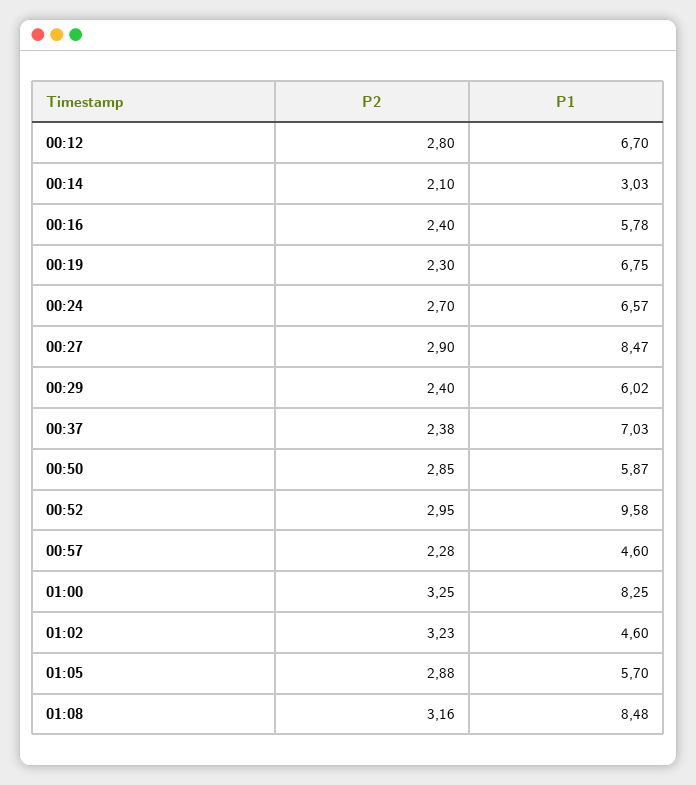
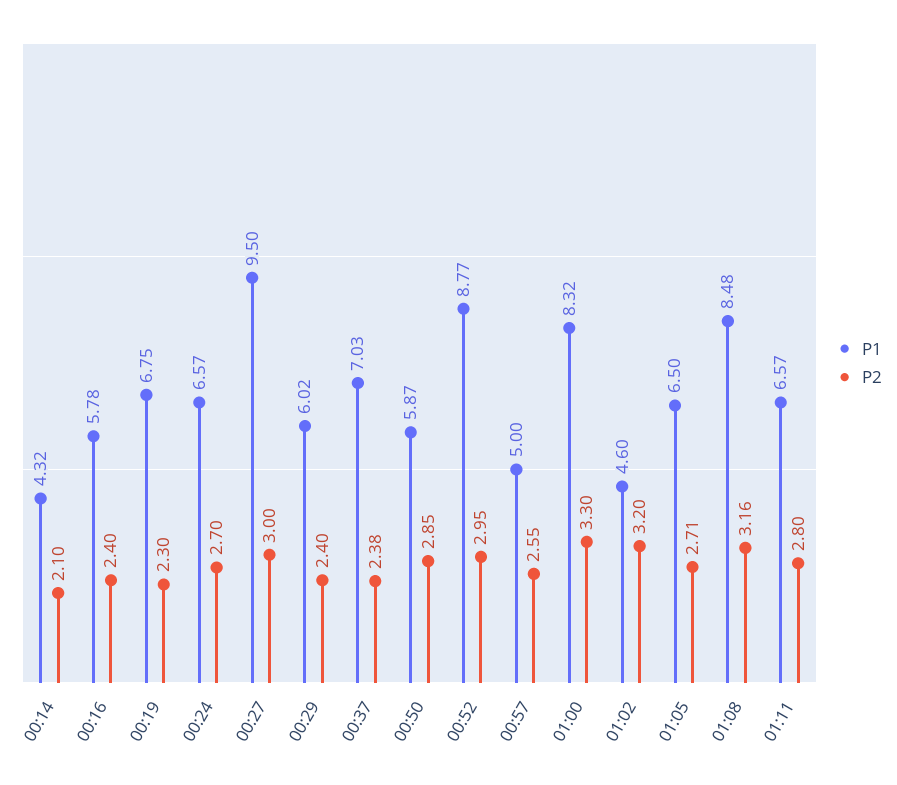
P2, 00:12: 2.8 -> none
P1, 00:12: 6.7 -> none
P1, 00:14: 3.03 -> 4.32
P2, 00:27: 2.9 -> 3
P1, 00:27: 8.47 -> 9.5
P1, 00:52: 9.58 -> 8.77
P2, 00:57: 2.28 -> 2.55
P1, 00:57: 4.6 -> 5
P2, 01:00: 3.25 -> 3.3
P1, 01:00: 8.25 -> 8.32
P2, 01:02: 3.23 -> 3.2
P2, 01:05: 2.88 -> 2.71
P1, 01:05: 5.7 -> 6.5
P1, 01:11: none -> 6.57
P2, 01:11: none -> 2.8

